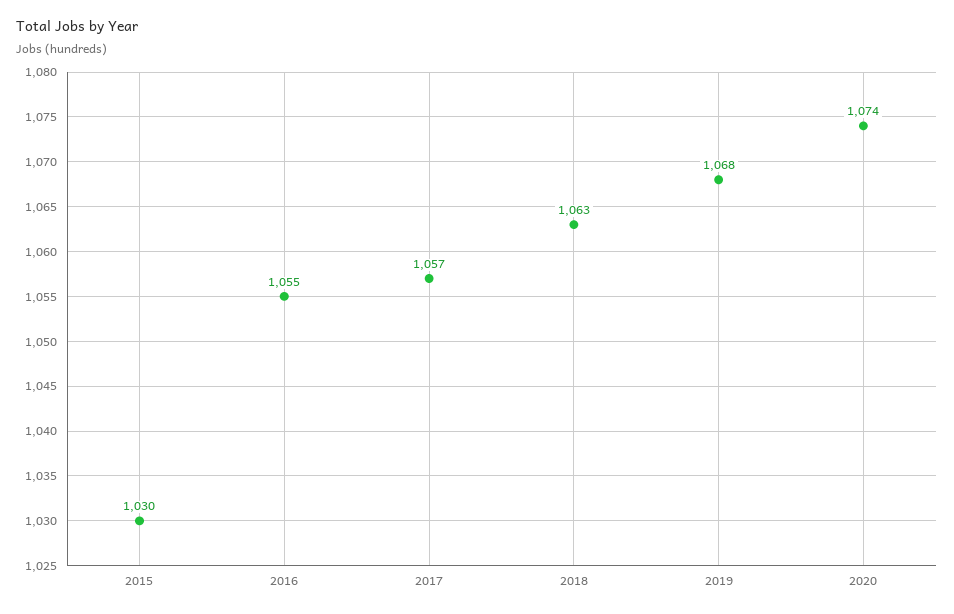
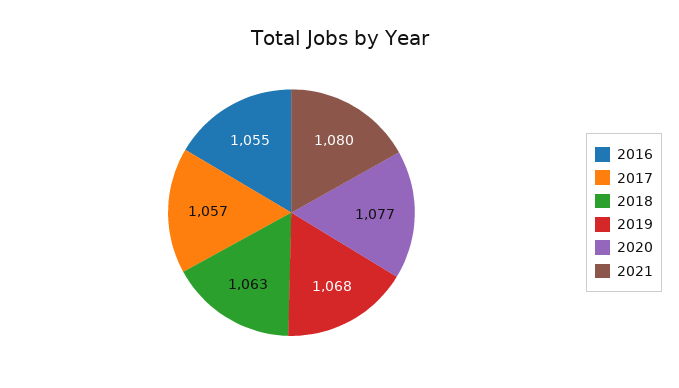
2015: 1030 -> none
2020: 1074 -> 1077
2021: none -> 1080

